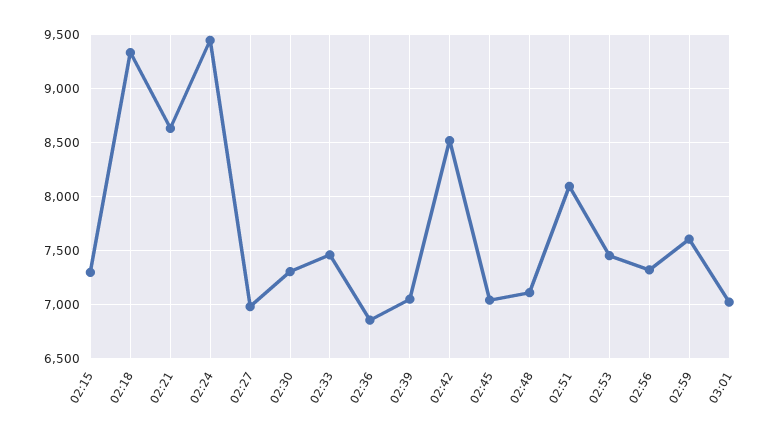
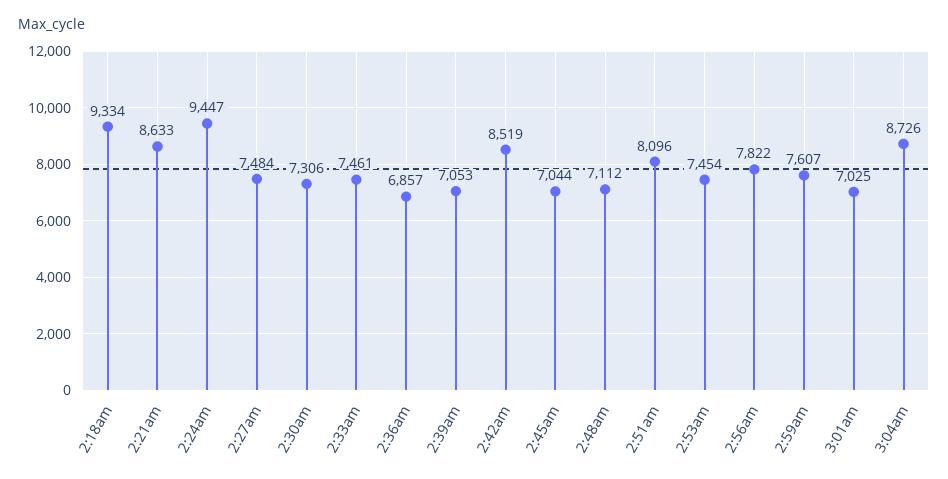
02:15: 7300 -> none
02:27: 7000 -> 7484
02:56: 7300 -> 7822
3:04am: none -> 8726

